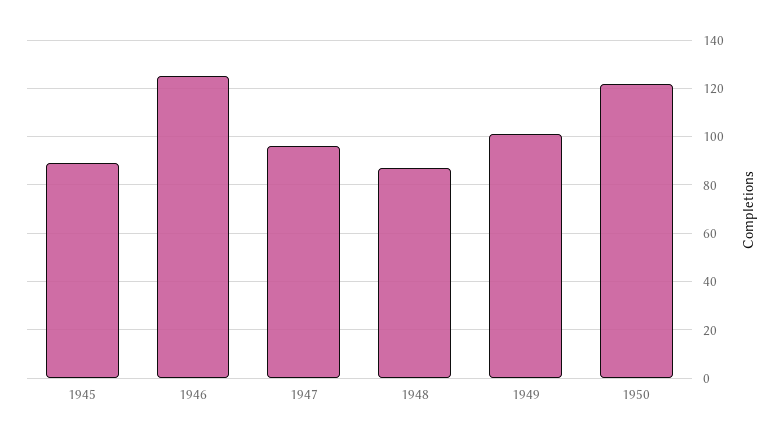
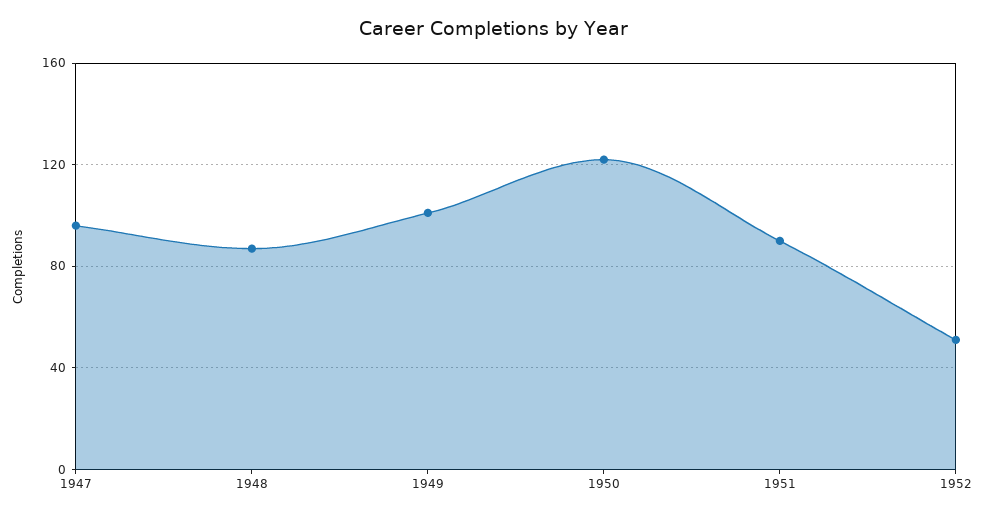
1945: 90 -> none
1946: 125 -> none
1951: none -> 90
1952: none -> 50

